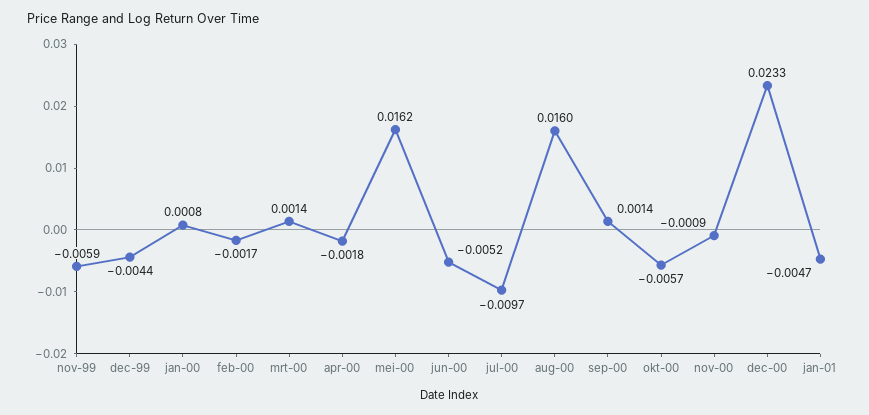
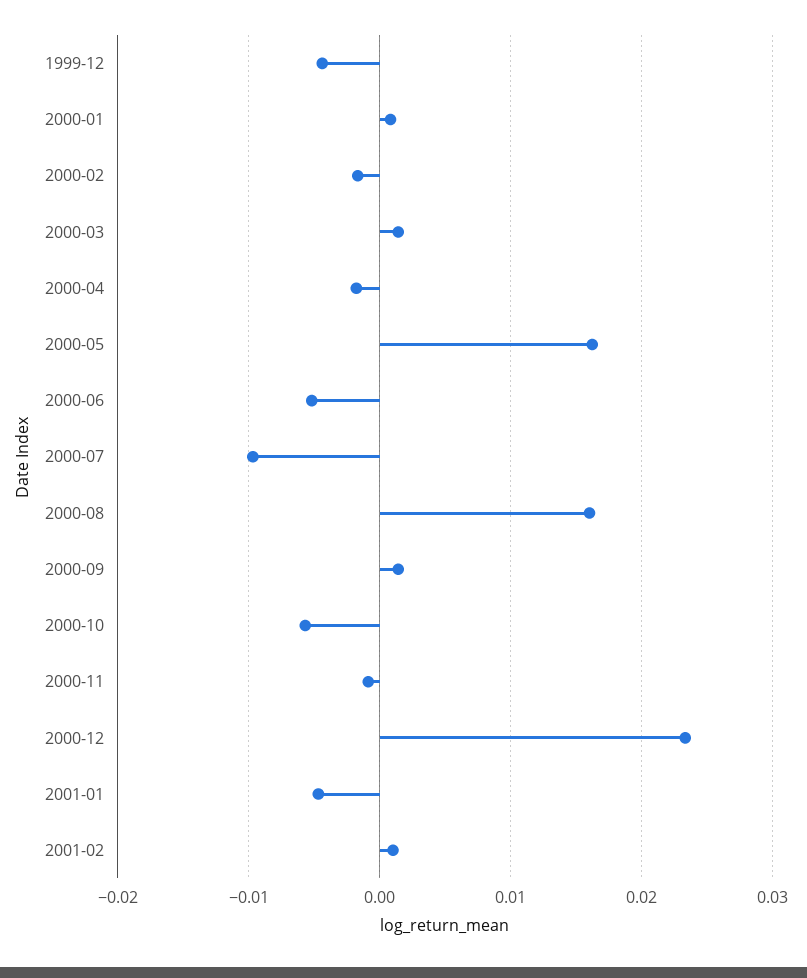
nov-99: -0.0059 -> none
2001-02: none -> 0.001

